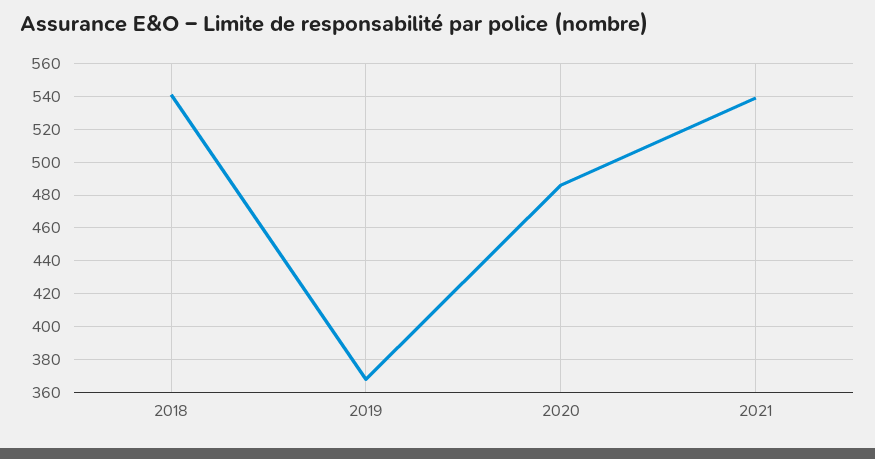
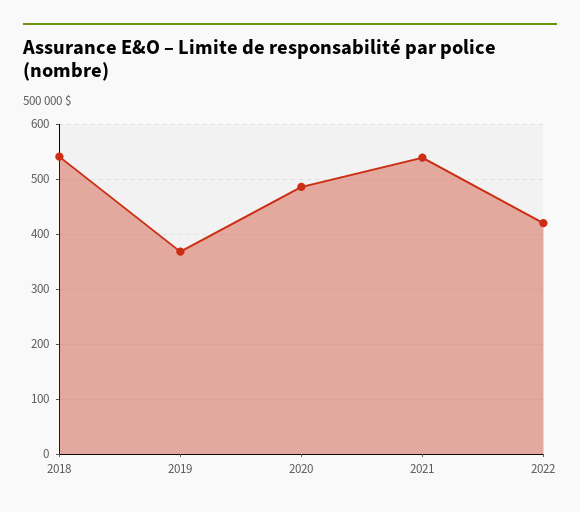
2022: none -> 420

